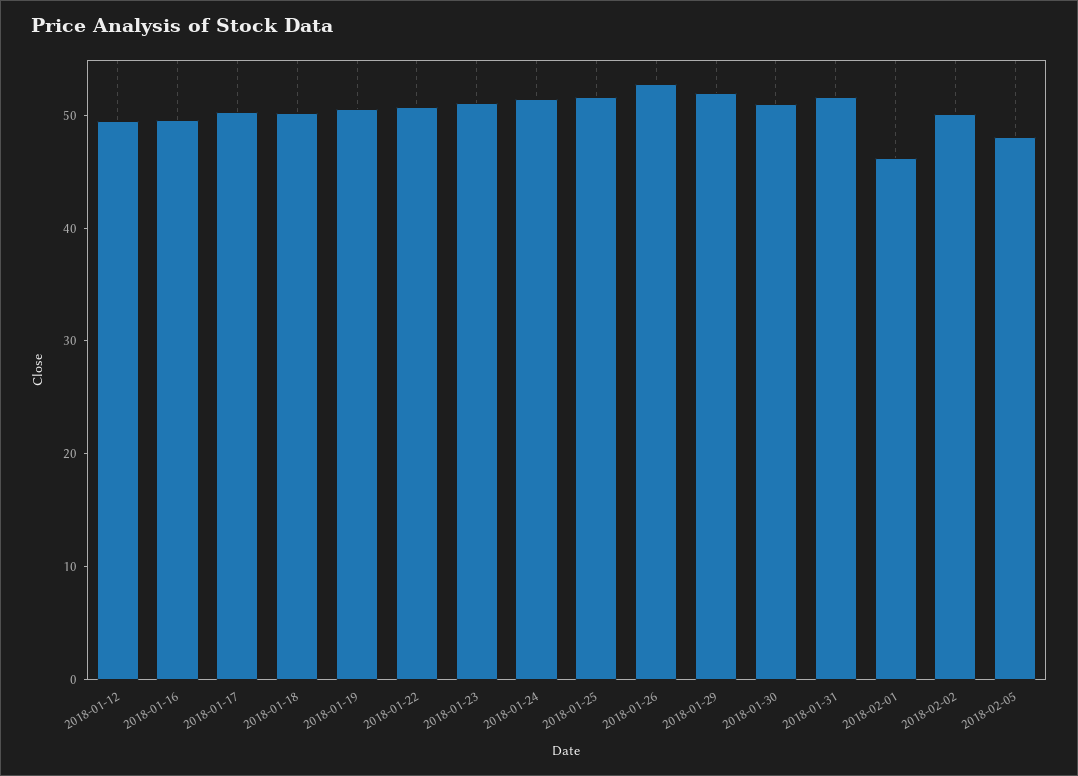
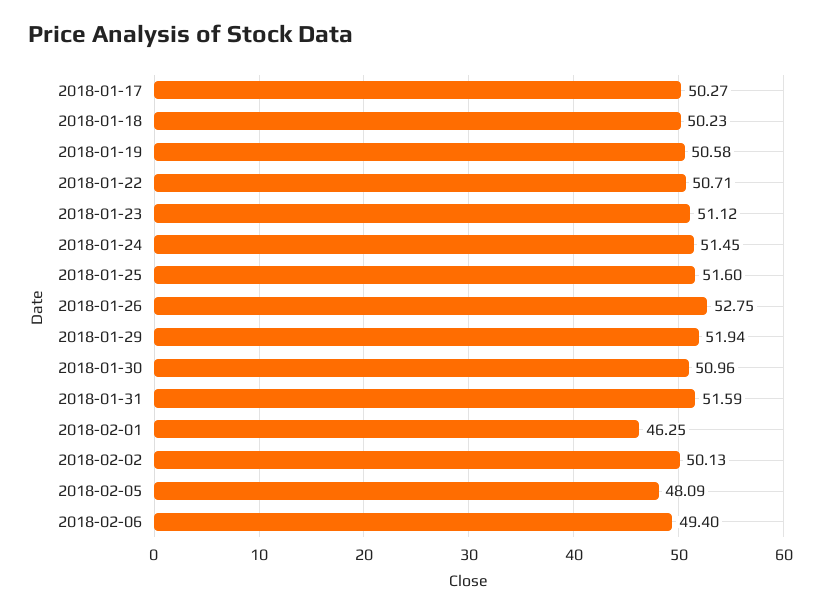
2018-01-12: 50 -> none
2018-01-16: 50 -> none
2018-02-06: none -> 49.4

